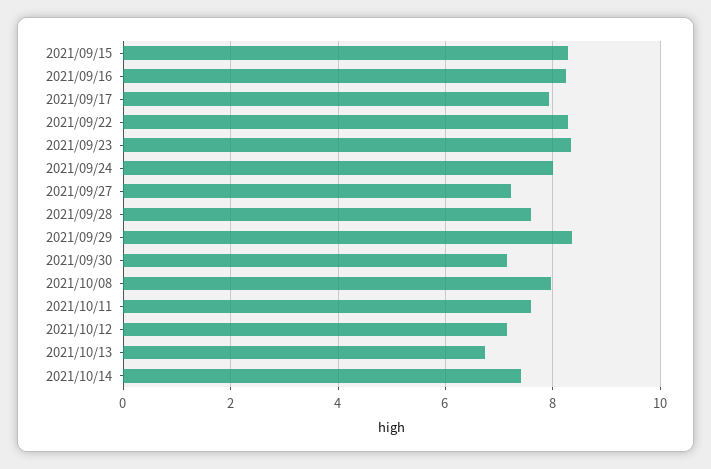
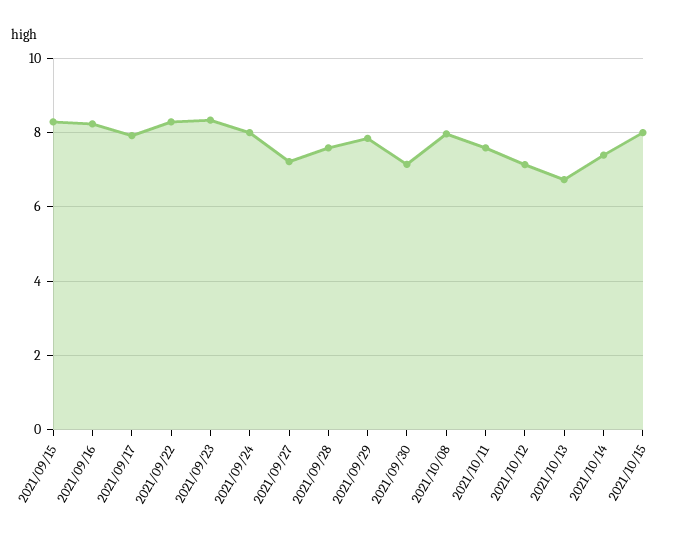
2021/09/29: 8.4 -> 7.8
2021/10/15: none -> 8

